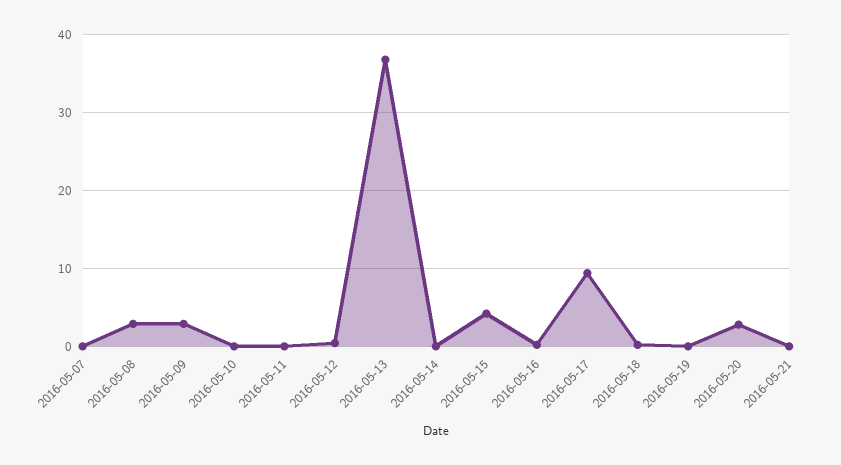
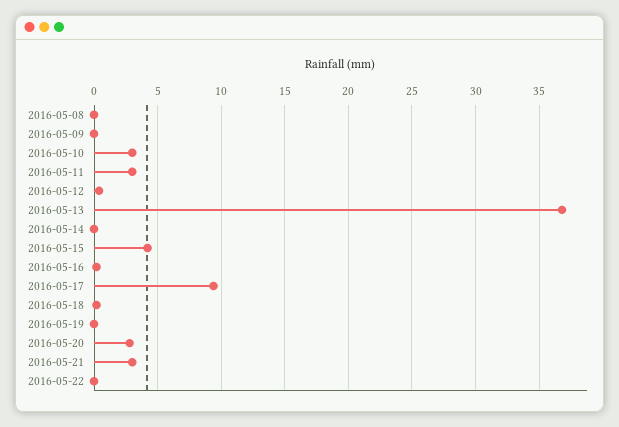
2016-05-07: 0 -> none
2016-05-08: 3 -> 0
2016-05-09: 3 -> 0
2016-05-10: 0 -> 3
2016-05-11: 0 -> 3
2016-05-21: 0 -> 3
2016-05-22: none -> 0

